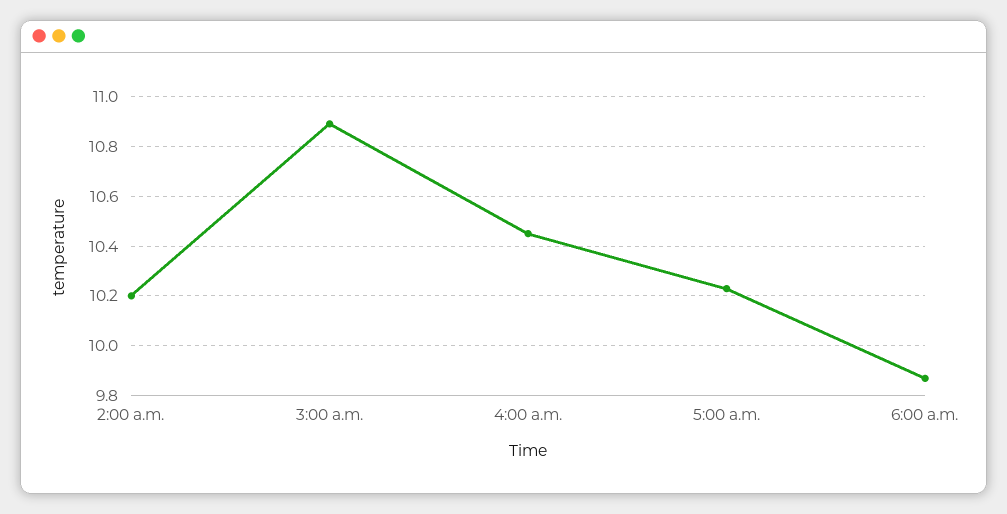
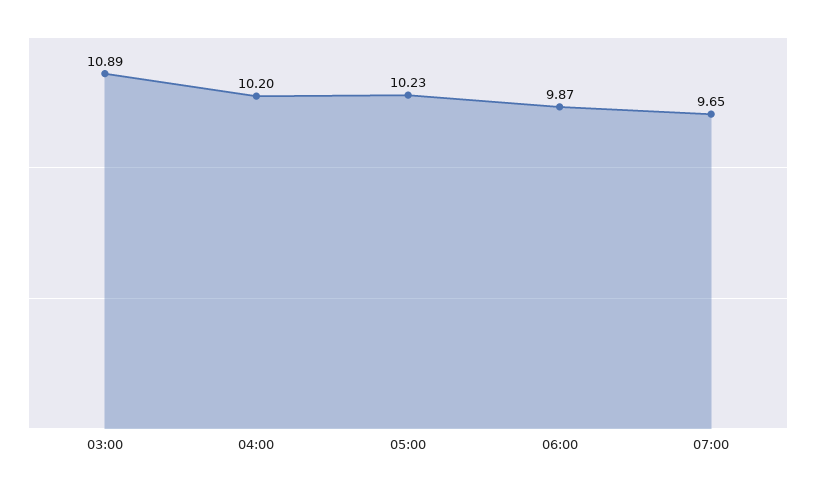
2:00 a.m.: 10.2 -> none
4:00 a.m.: 10.45 -> 10.2
07:00: none -> 9.65

